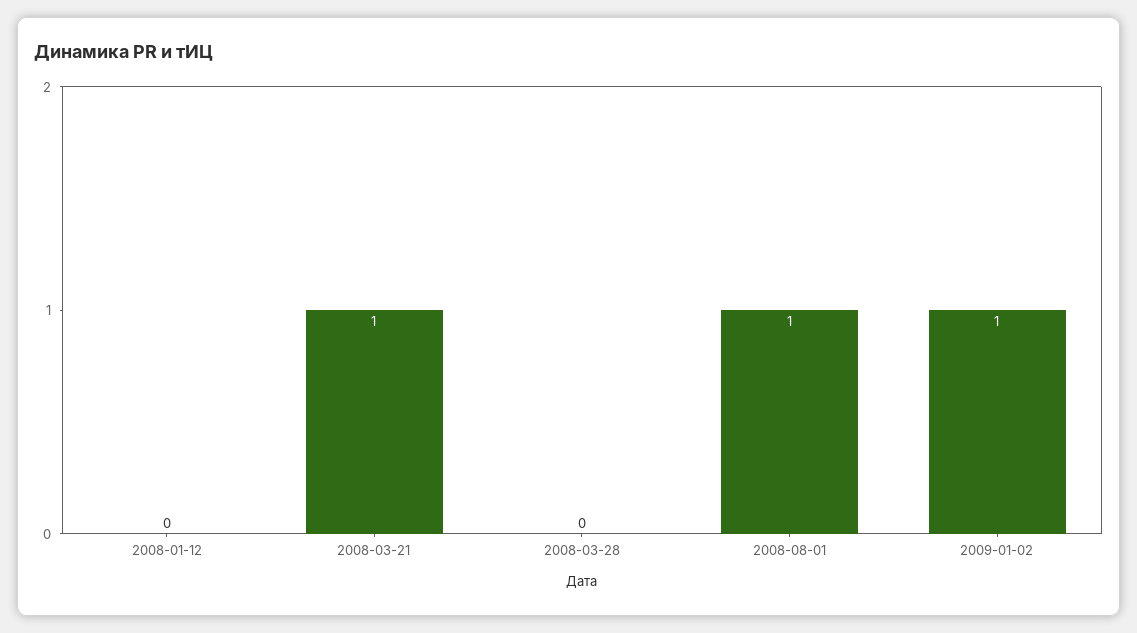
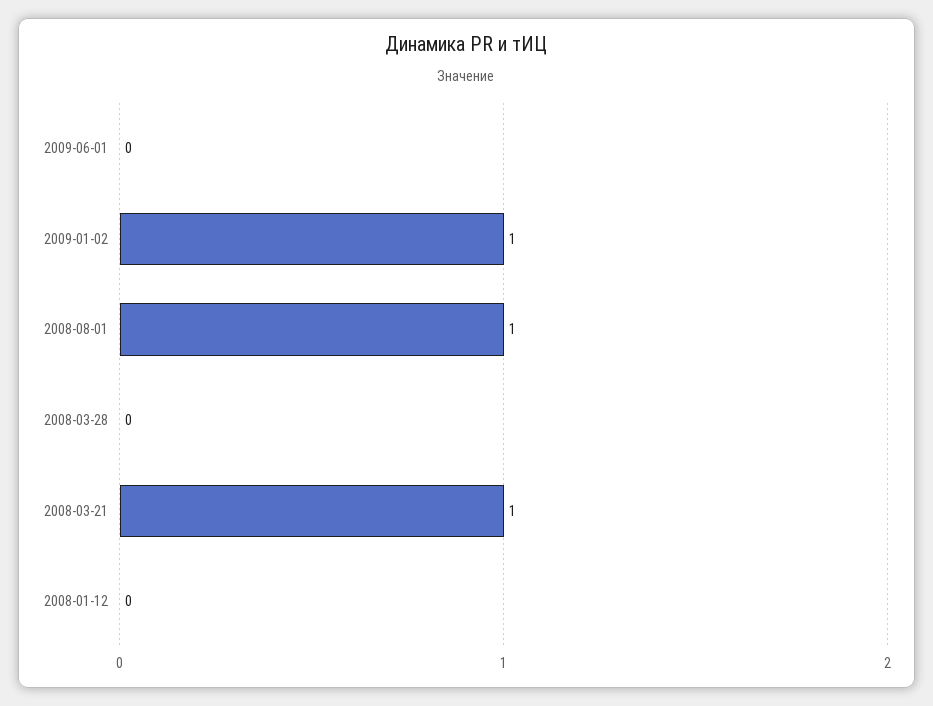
2009-06-01: none -> 0

